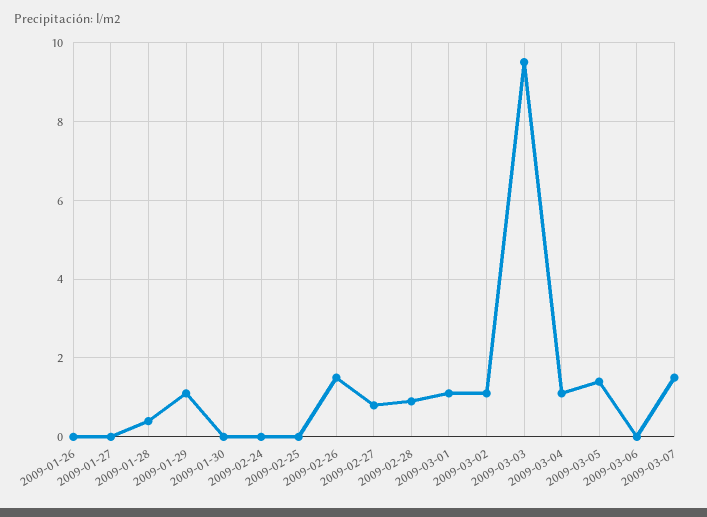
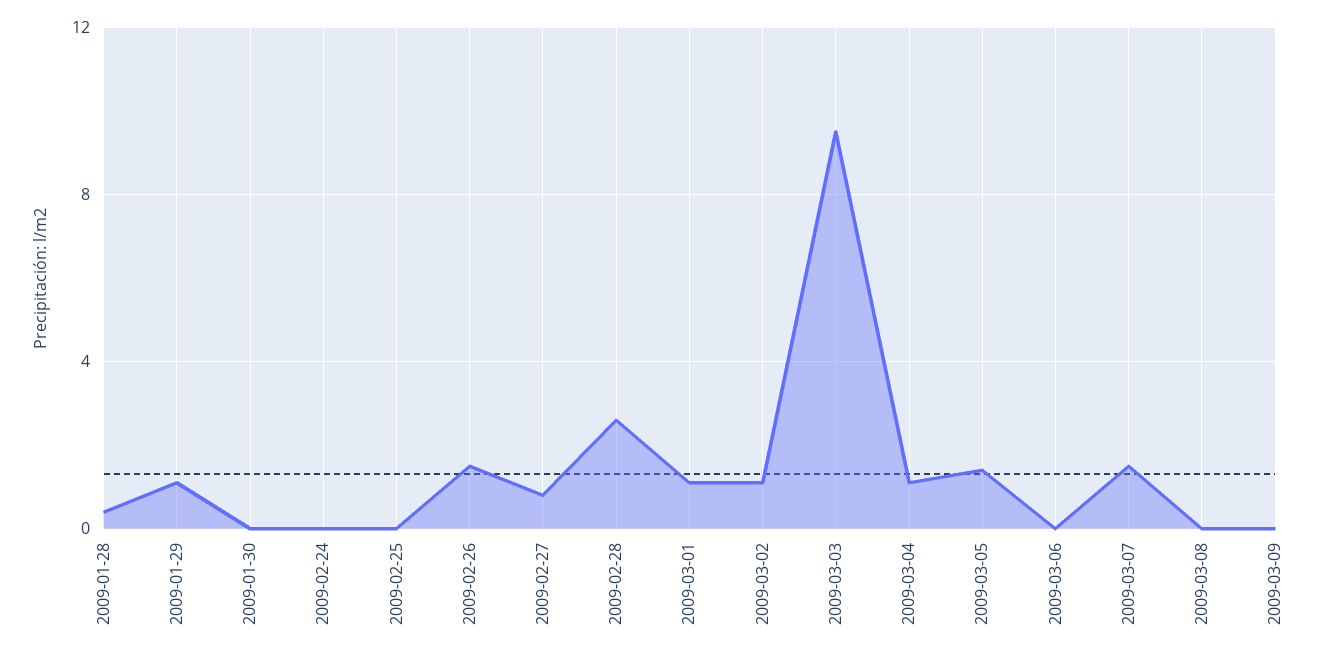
2009-01-26: 0 -> none
2009-01-27: 0 -> none
2009-02-28: 1 -> 2.5
2009-03-08: none -> 0
2009-03-09: none -> 0

